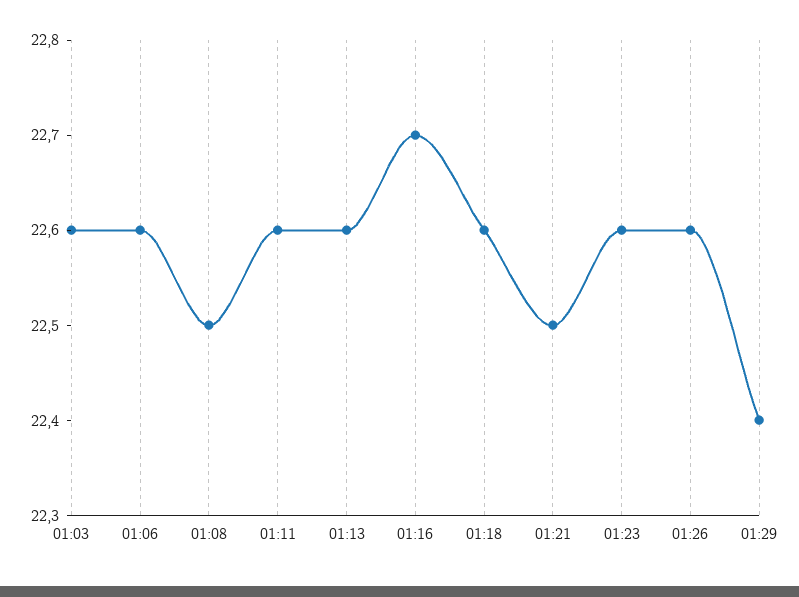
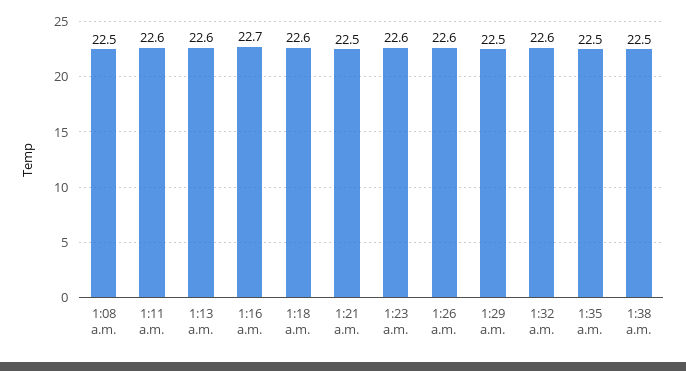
01:03: 22.6 -> none
01:06: 22.6 -> none
01:29: 22.4 -> 22.5
1:32 a.m.: none -> 22.6
1:35 a.m.: none -> 22.5
1:38 a.m.: none -> 22.5

